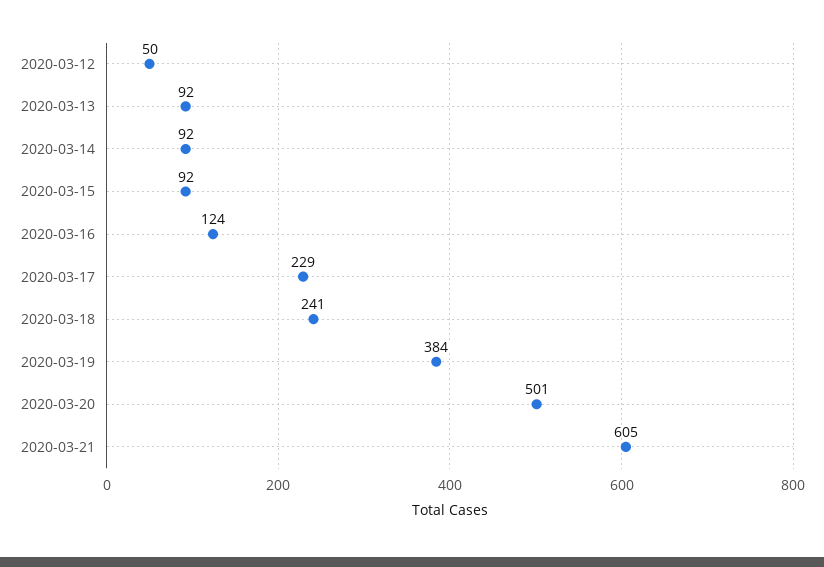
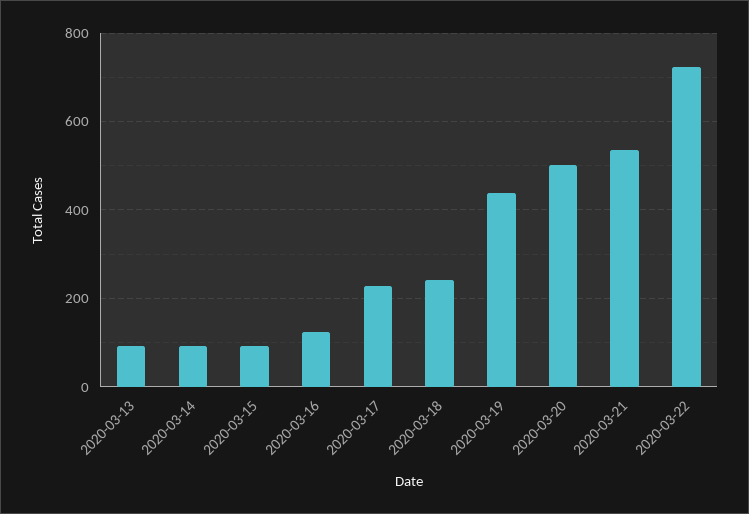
2020-03-12: 50 -> none
2020-03-19: 384 -> 440
2020-03-21: 605 -> 540
2020-03-22: none -> 720

